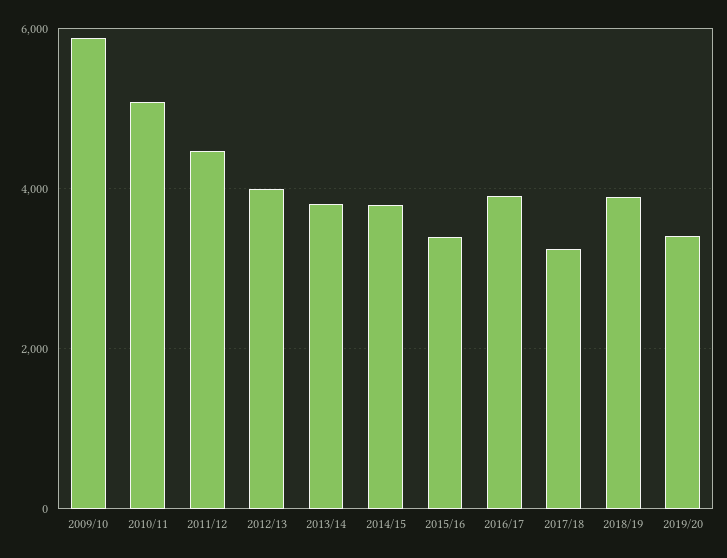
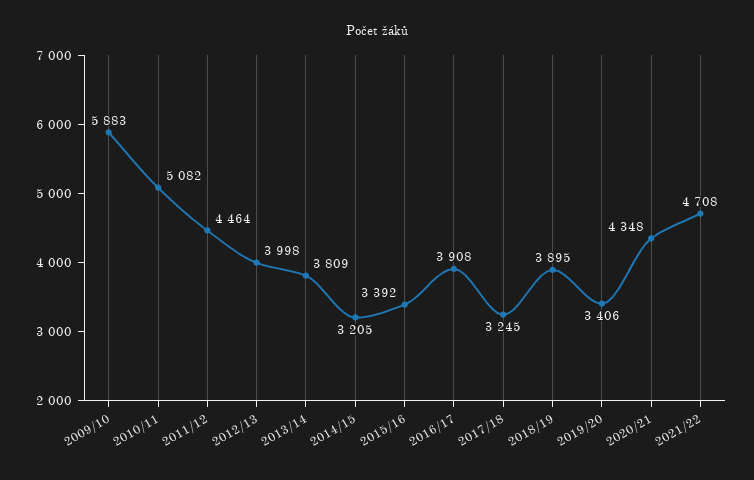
2014/15: 3800 -> 3205
2020/21: none -> 4348
2021/22: none -> 4708

